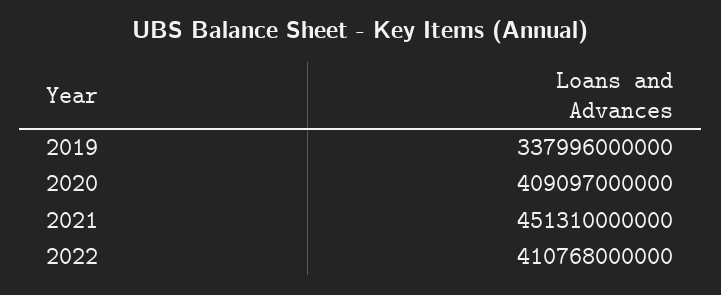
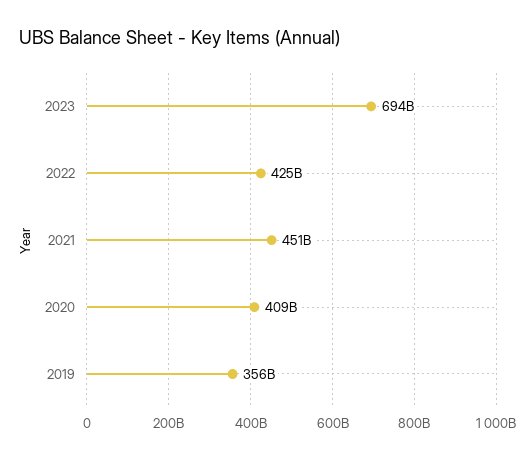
2019: 337996000000 -> 356000000000
2022: 410768000000 -> 425000000000
2023: none -> 694000000000

